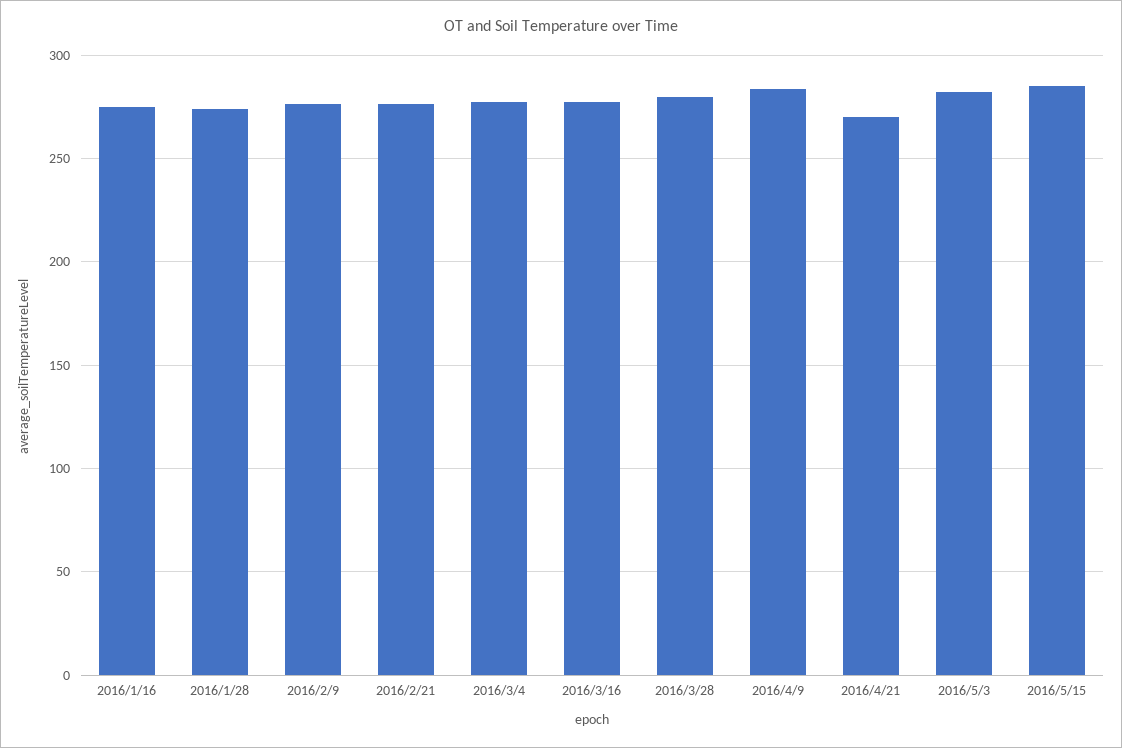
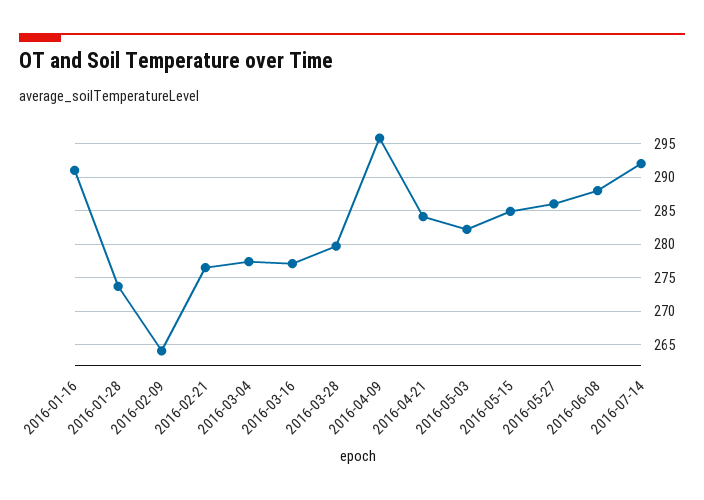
2016/1/16: 275 -> 291
2016/2/9: 275 -> 264
2016/4/9: 285 -> 296
2016/4/21: 270 -> 284
2016-05-27: none -> 286
2016-06-08: none -> 288
2016-07-14: none -> 292

